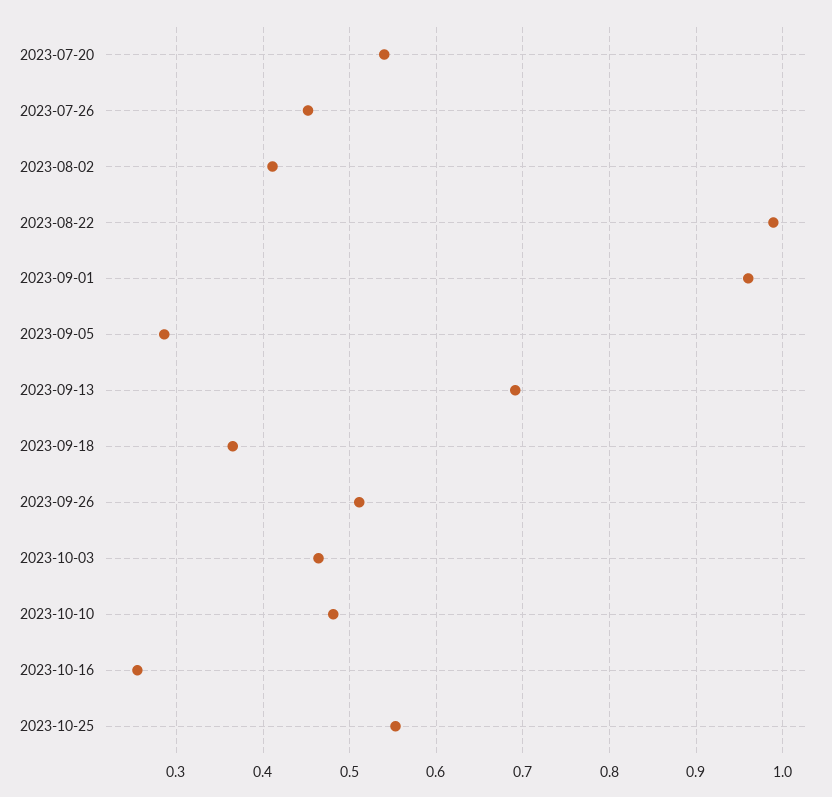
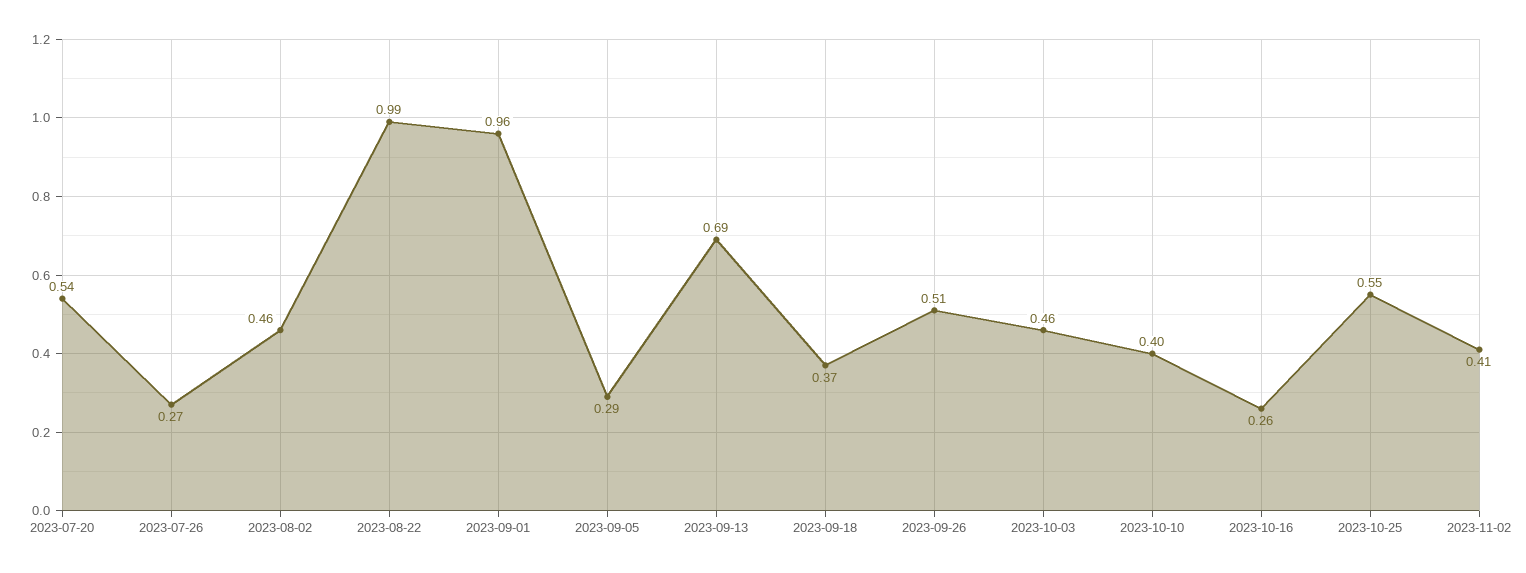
2023-07-26: 0.45 -> 0.27
2023-08-02: 0.41 -> 0.46
2023-10-10: 0.48 -> 0.4
2023-11-02: none -> 0.41

